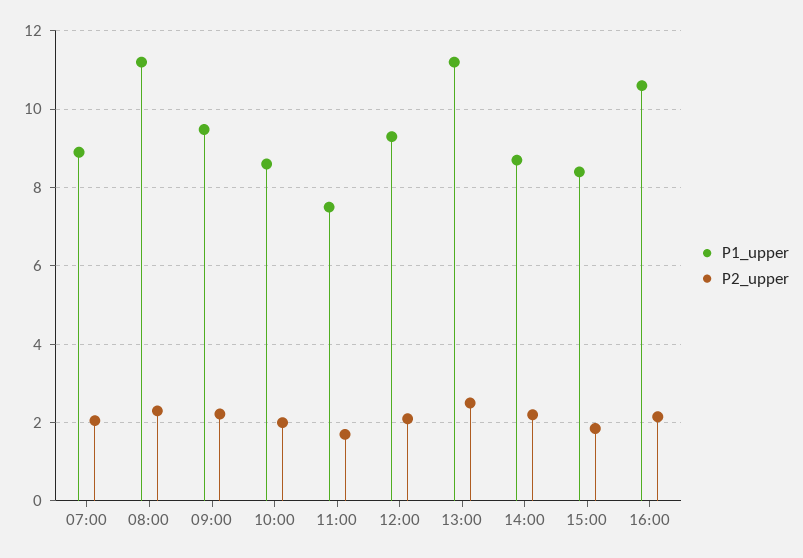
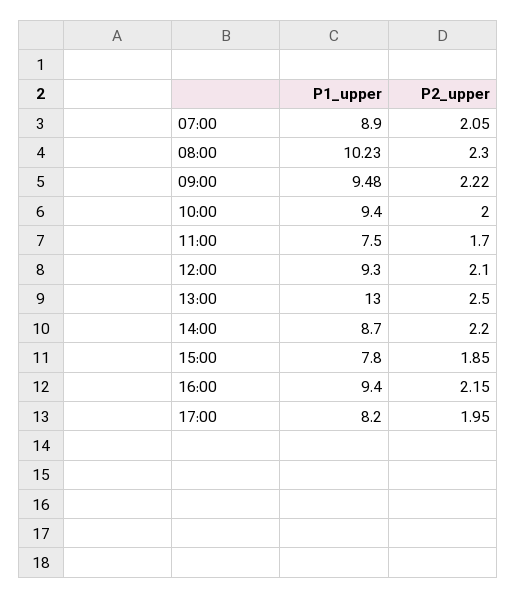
P1_upper, 08:00: 11.2 -> 10.23
P1_upper, 10:00: 8.6 -> 9.4
P1_upper, 13:00: 11.2 -> 13
P1_upper, 15:00: 8.4 -> 7.8
P1_upper, 16:00: 10.6 -> 9.4
P1_upper, 17:00: none -> 8.2
P2_upper, 17:00: none -> 1.95

